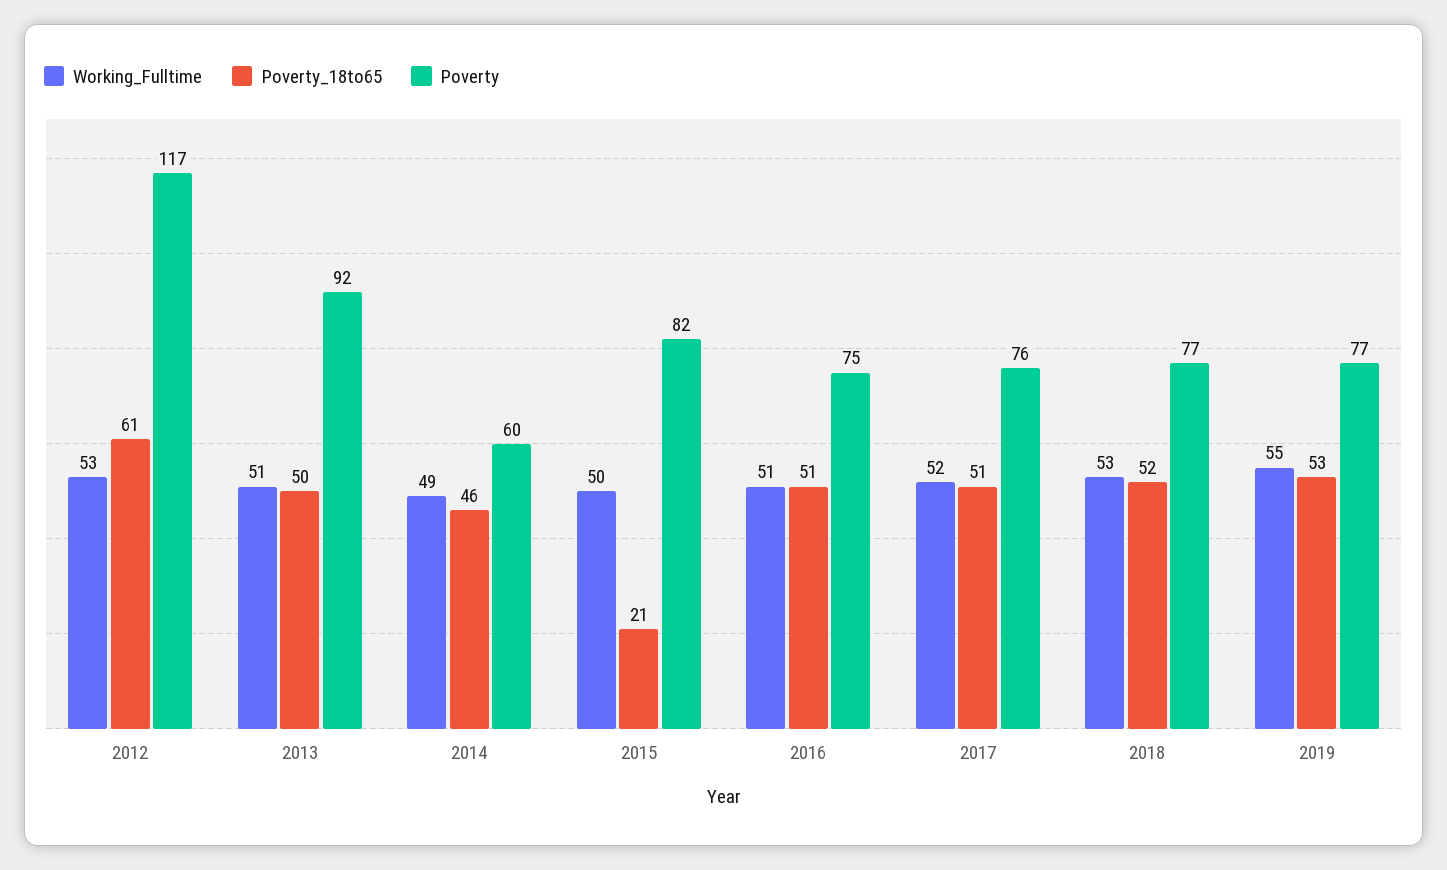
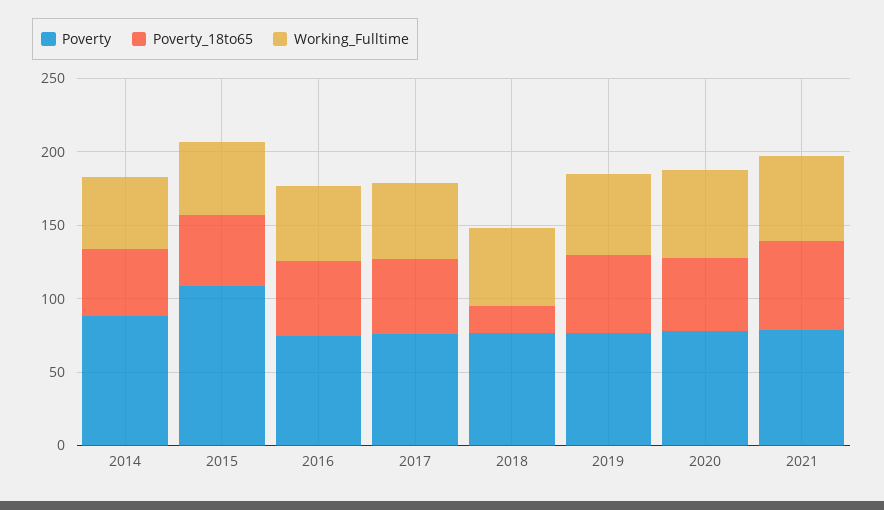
Working_Fulltime, 2012: 53 -> none
Poverty_18to65, 2012: 61 -> none
Poverty, 2012: 117 -> none
Working_Fulltime, 2013: 51 -> none
Poverty_18to65, 2013: 50 -> none
Poverty, 2013: 92 -> none
Poverty, 2014: 60 -> 90
Poverty_18to65, 2015: 21 -> 50
Poverty, 2015: 82 -> 110
Poverty_18to65, 2018: 52 -> 20
Poverty, 2020: none -> 80
Poverty_18to65, 2020: none -> 50
Working_Fulltime, 2020: none -> 60
Poverty, 2021: none -> 80
Poverty_18to65, 2021: none -> 60
Working_Fulltime, 2021: none -> 60

